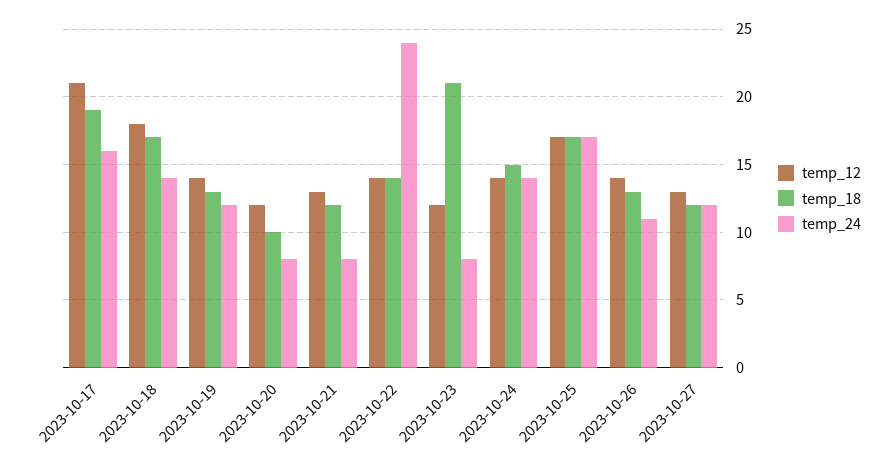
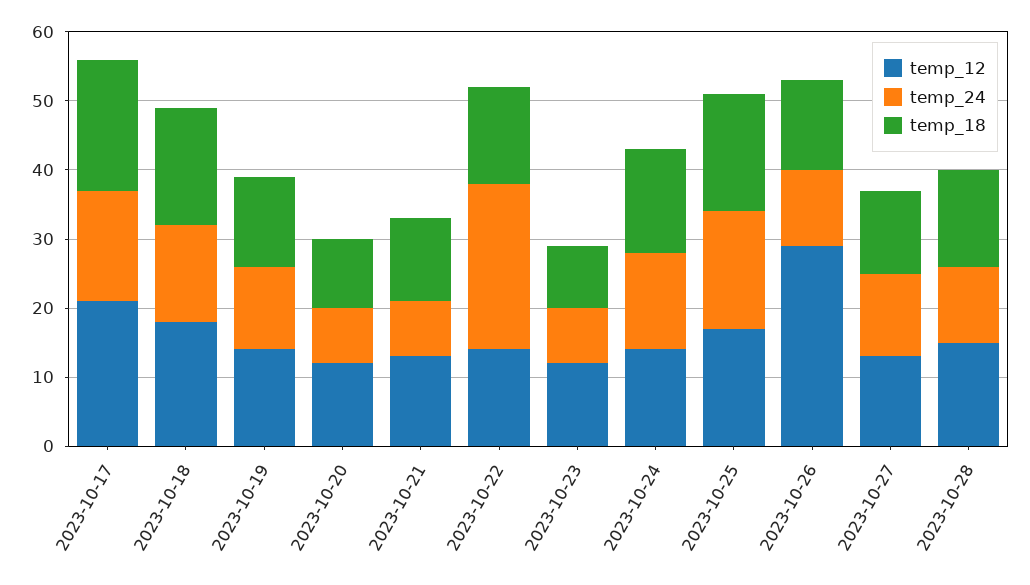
temp_18, 2023-10-23: 21 -> 10
temp_12, 2023-10-26: 14 -> 30
temp_12, 2023-10-28: none -> 15
temp_24, 2023-10-28: none -> 10
temp_18, 2023-10-28: none -> 15

